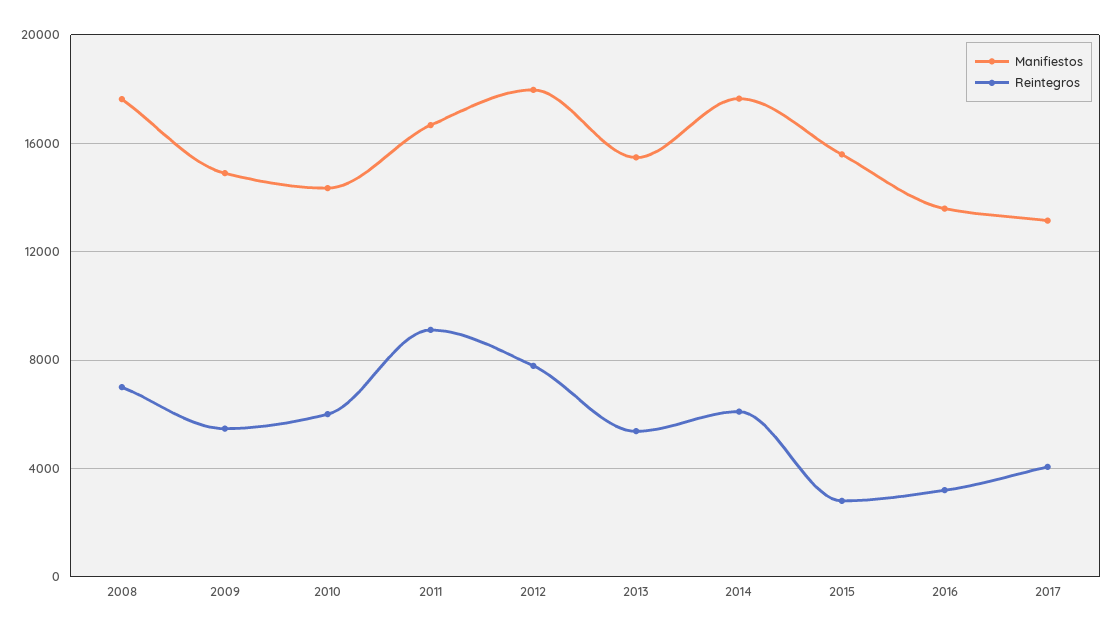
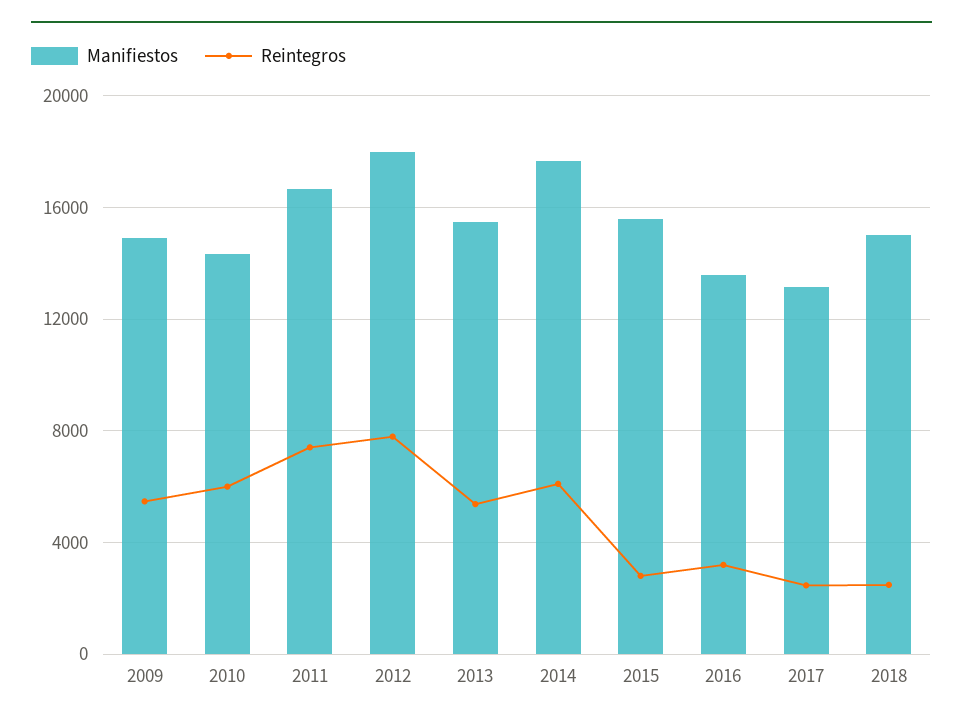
Manifiestos, 2008: 17500 -> none
Reintegros, 2008: 7000 -> none
Reintegros, 2011: 9000 -> 7500
Reintegros, 2017: 4000 -> 2500
Manifiestos, 2018: none -> 15000
Reintegros, 2018: none -> 2500

